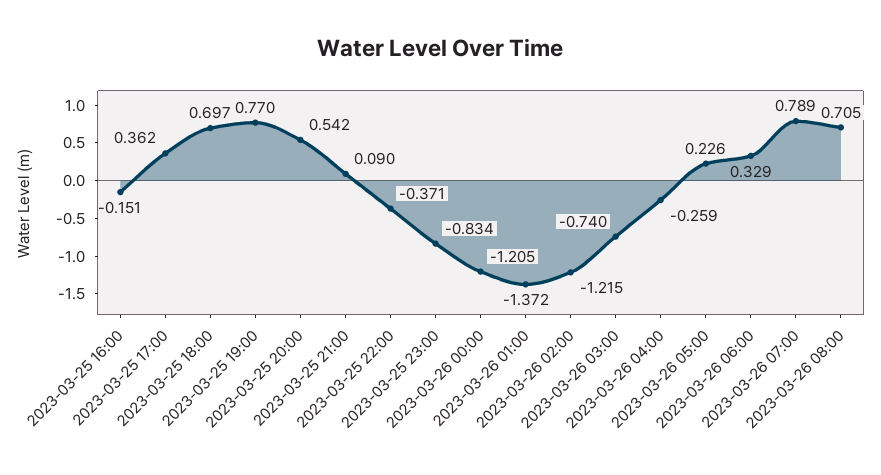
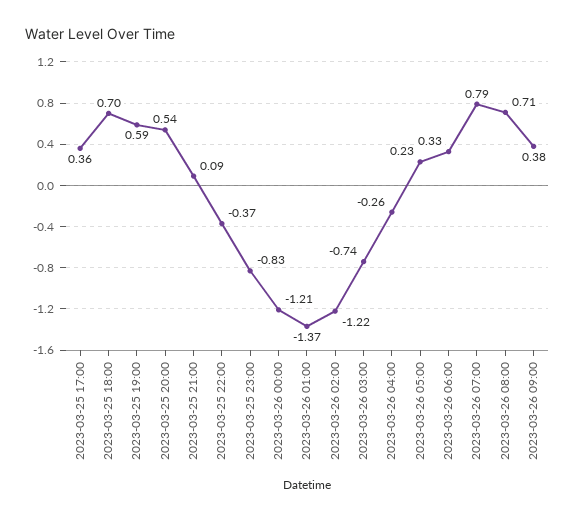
2023-03-25 16:00: -0.151 -> none
2023-03-25 19:00: 0.77 -> 0.59
2023-03-26 09:00: none -> 0.38

